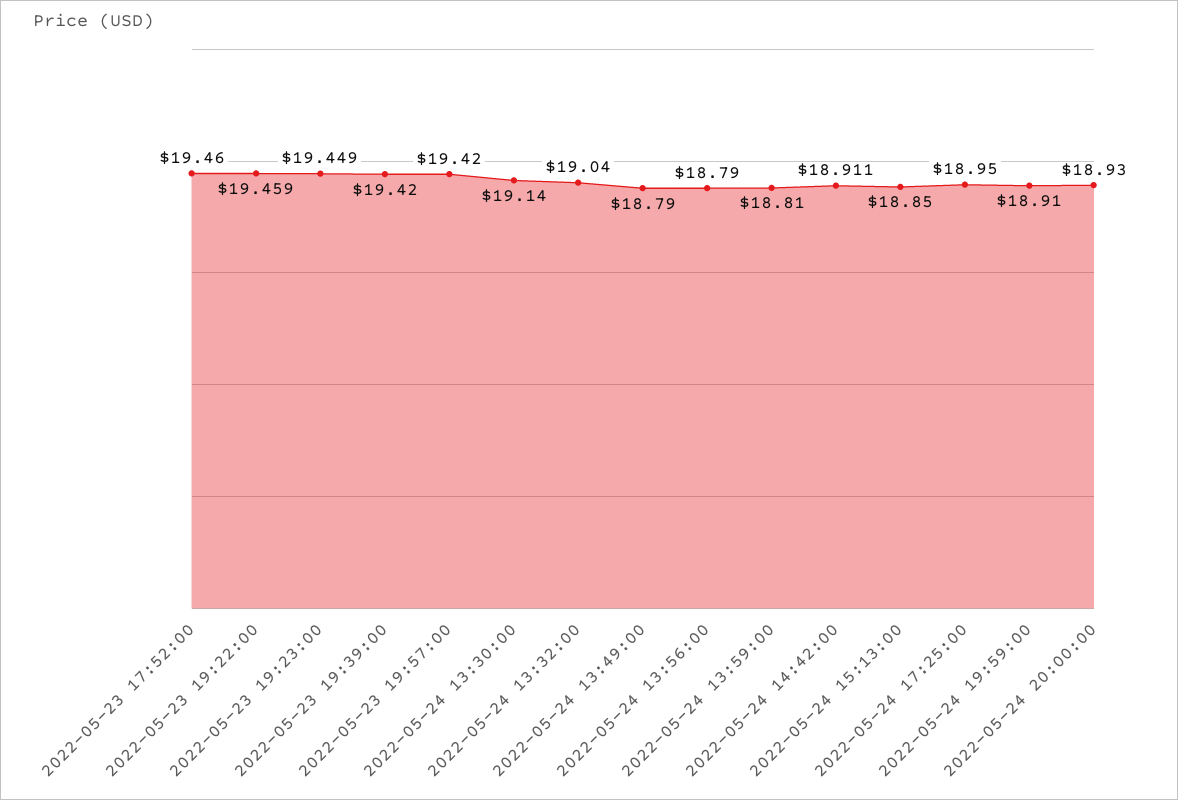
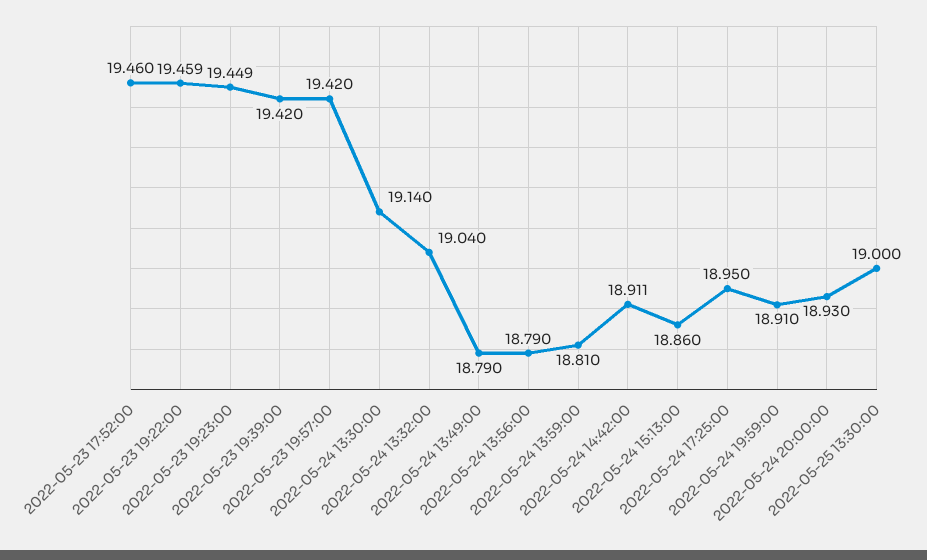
2022-05-24 15:13:00: 18.85 -> 18.86
2022-05-25 13:30:00: none -> 19

